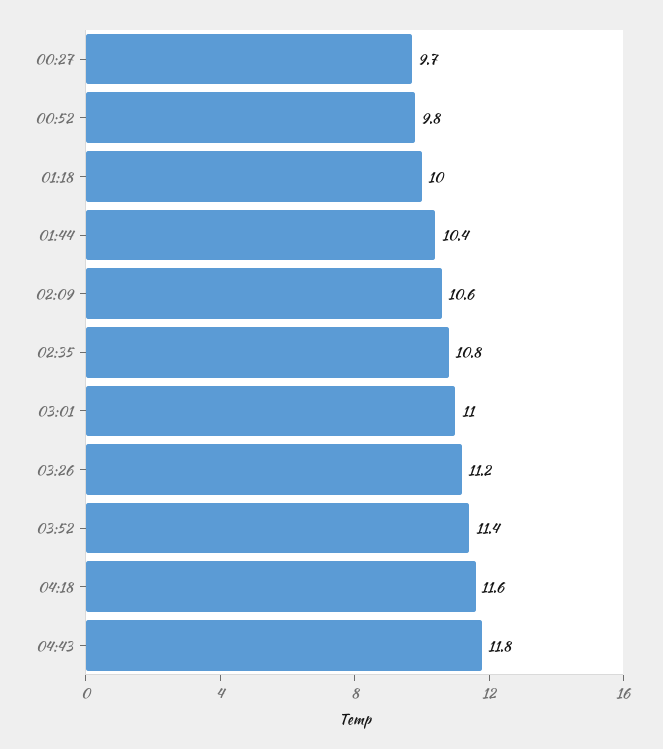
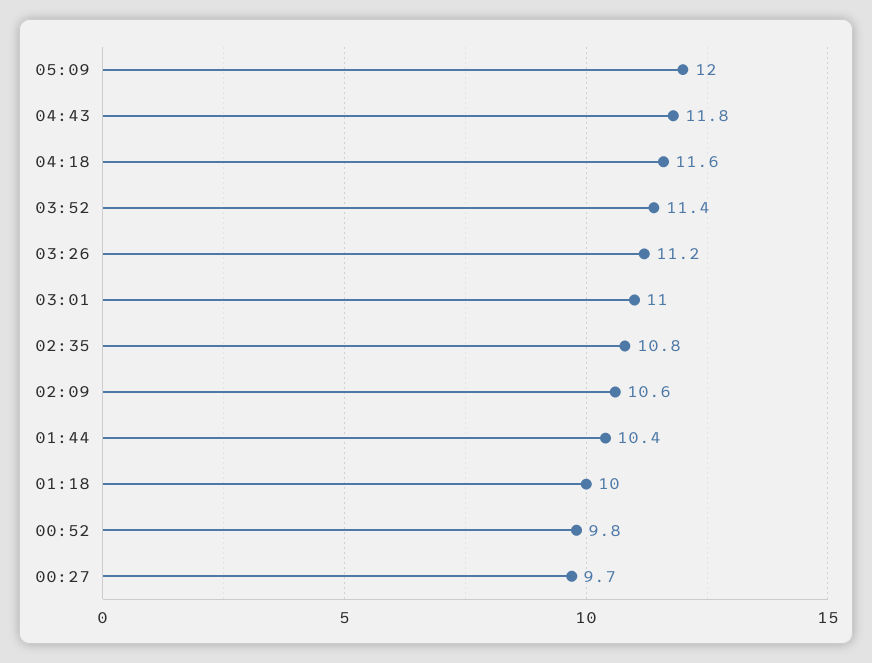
05:09: none -> 12

